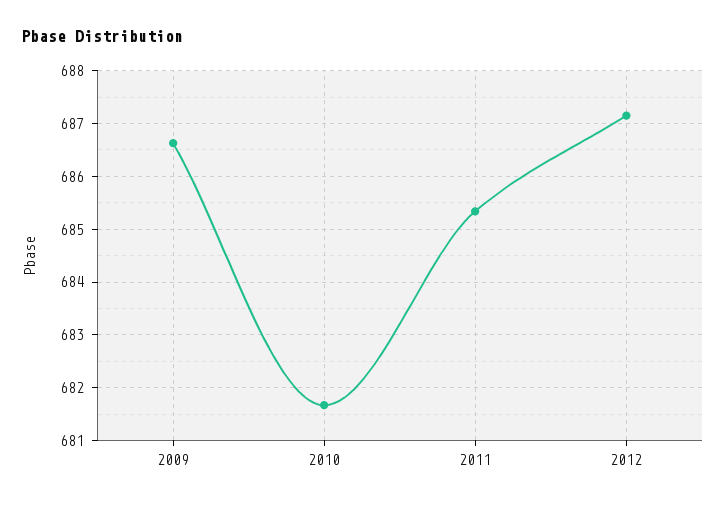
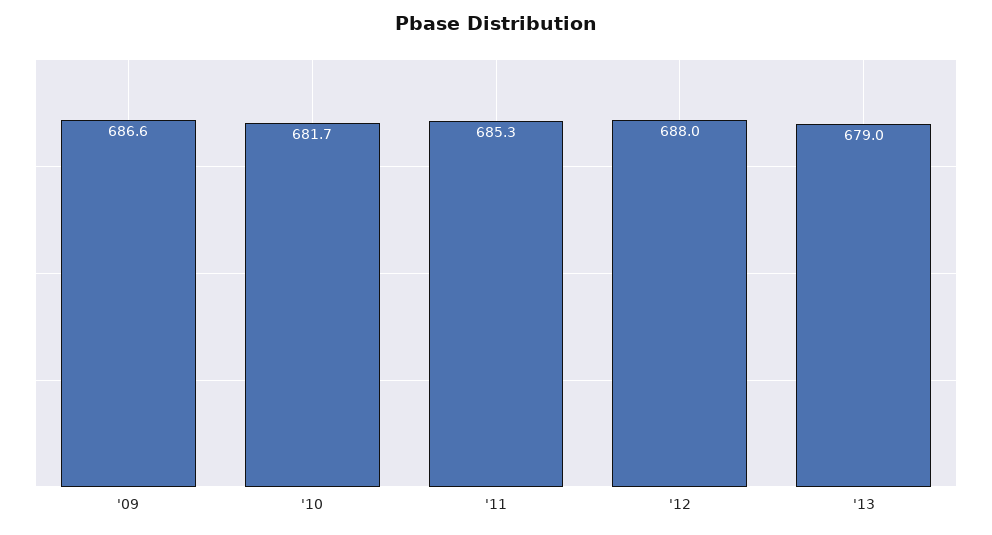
2012: 687.2 -> 688
'13: none -> 679

